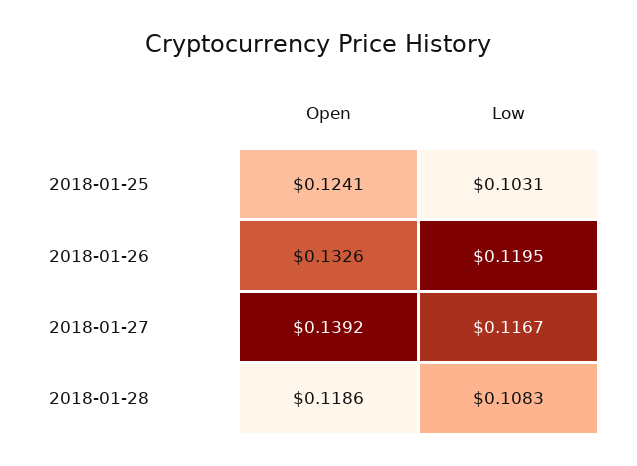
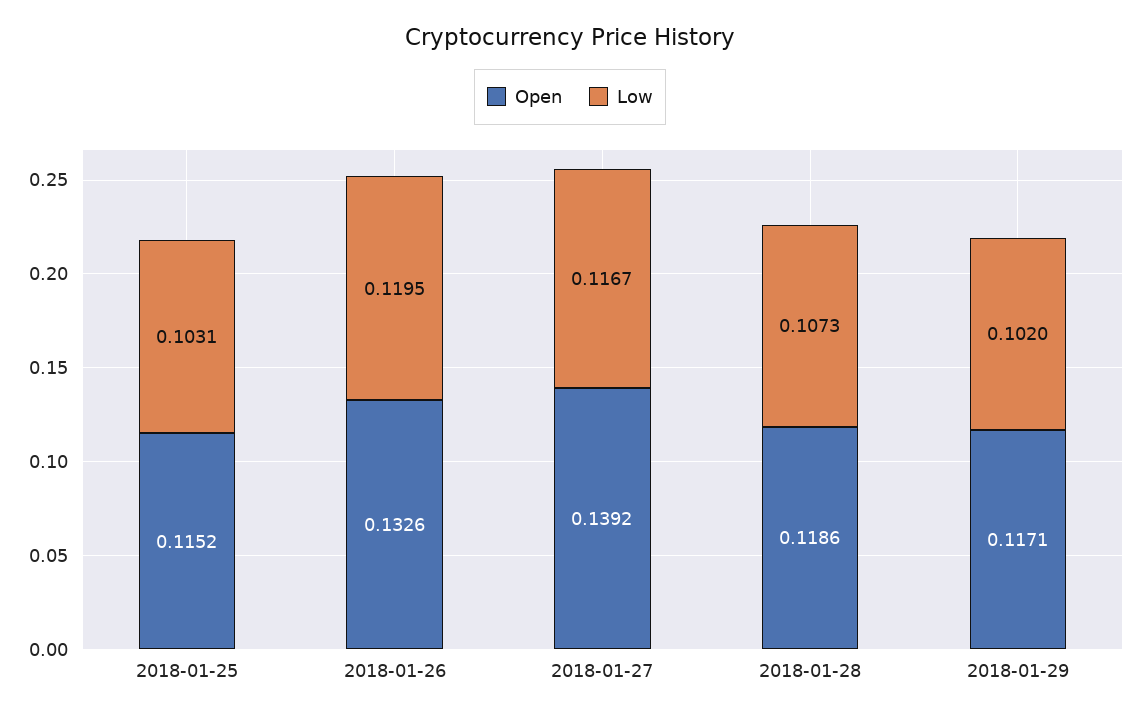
Open, 2018-01-25: 0.1241 -> 0.1152
Low, 2018-01-28: 0.1083 -> 0.1073
Open, 2018-01-29: none -> 0.1171
Low, 2018-01-29: none -> 0.102

